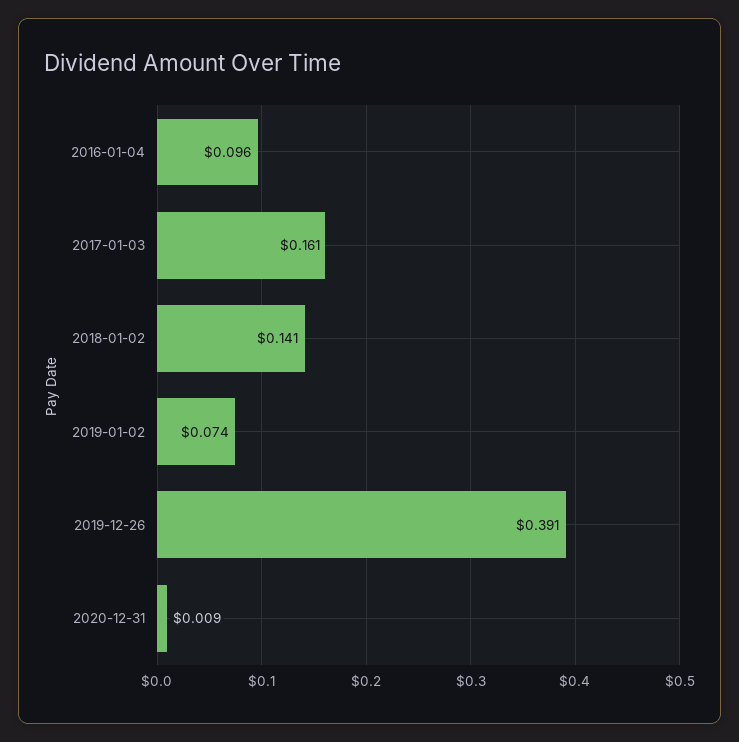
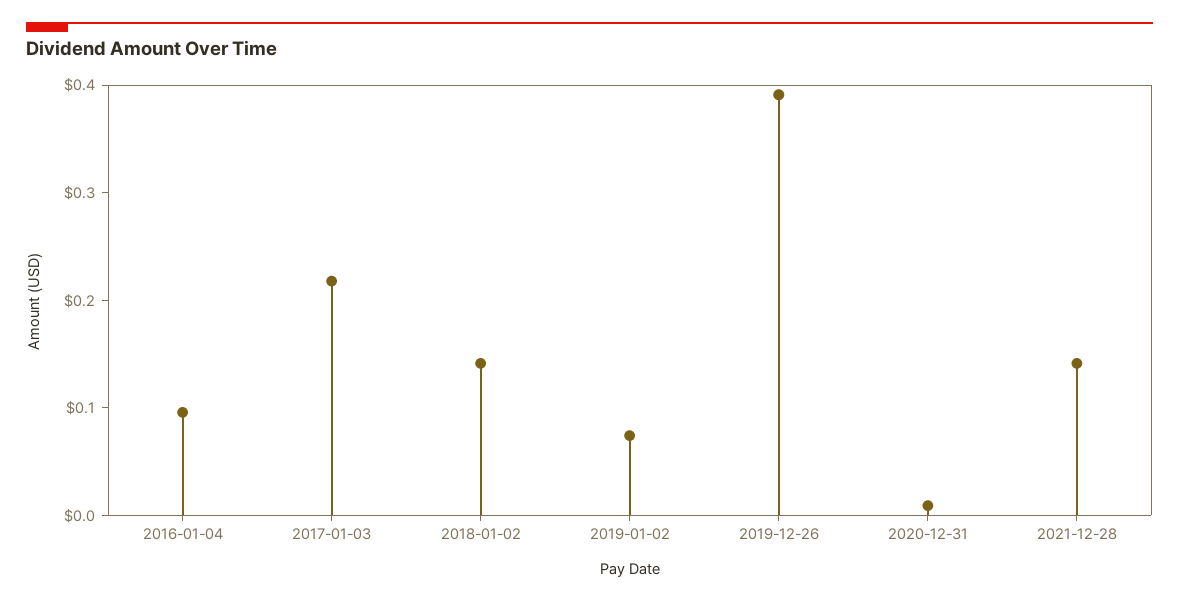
2017-01-03: 0.161 -> 0.22
2021-12-28: none -> 0.14

